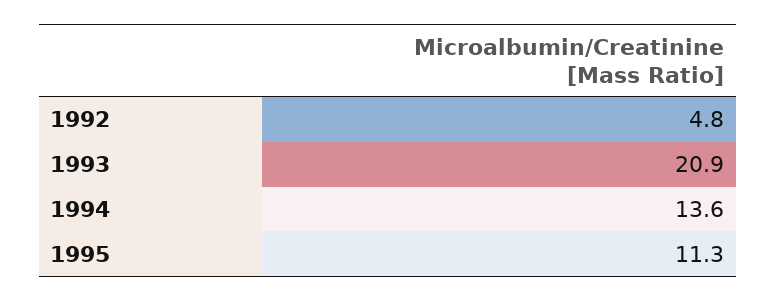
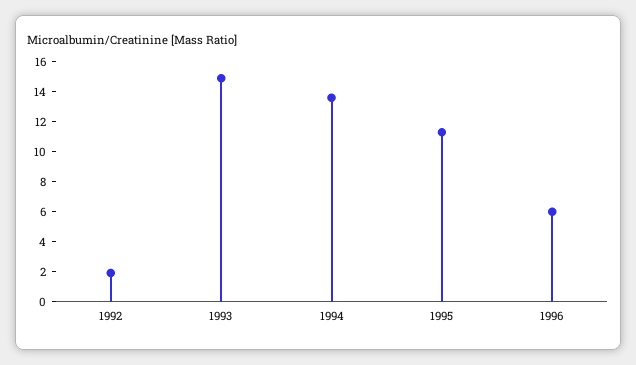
1992: 4.8 -> 2
1993: 20.9 -> 15
1996: none -> 6

